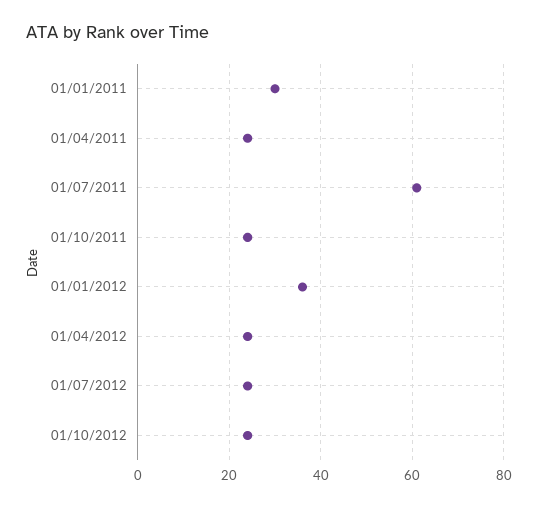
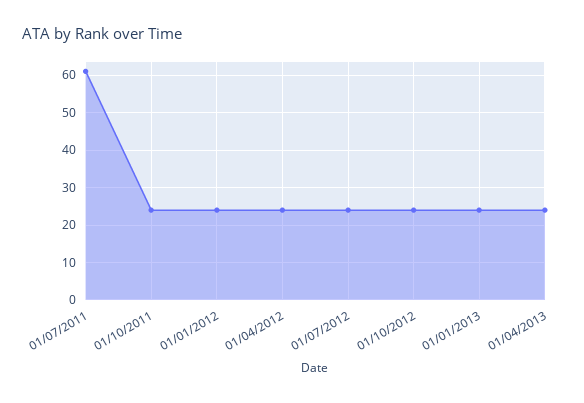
01/01/2011: 30 -> none
01/04/2011: 25 -> none
01/01/2012: 35 -> 25
01/01/2013: none -> 25
01/04/2013: none -> 25

